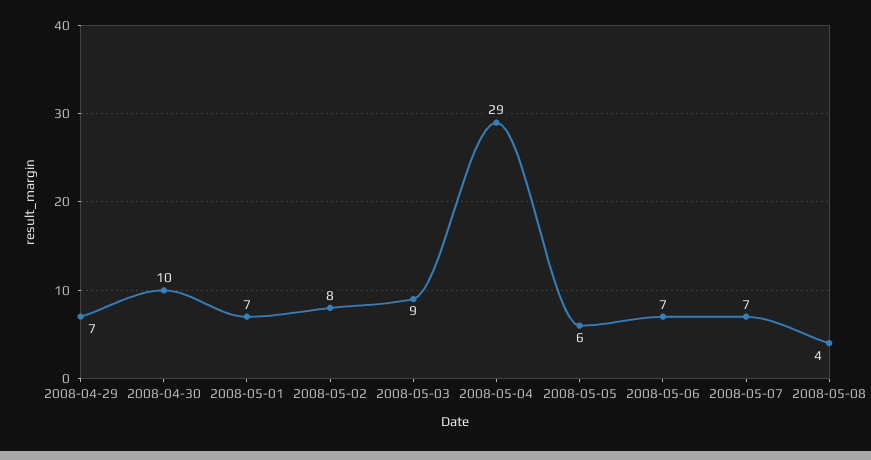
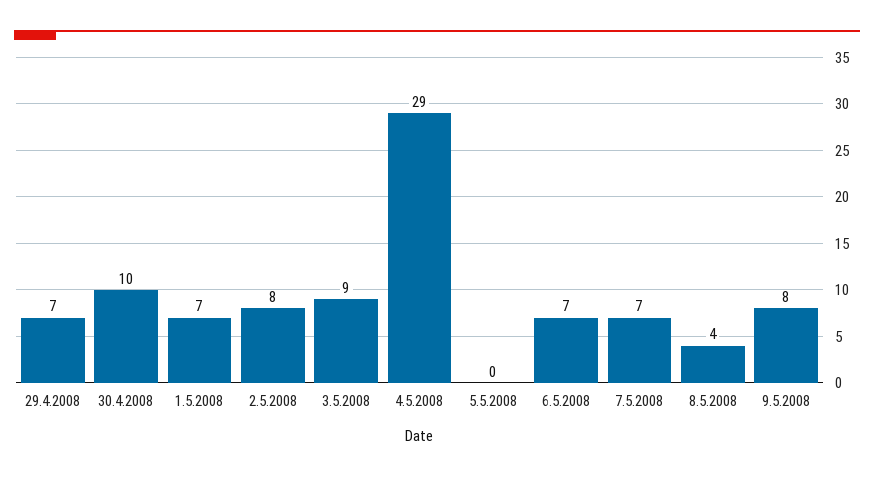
2008-05-05: 6 -> 0
9.5.2008: none -> 8

